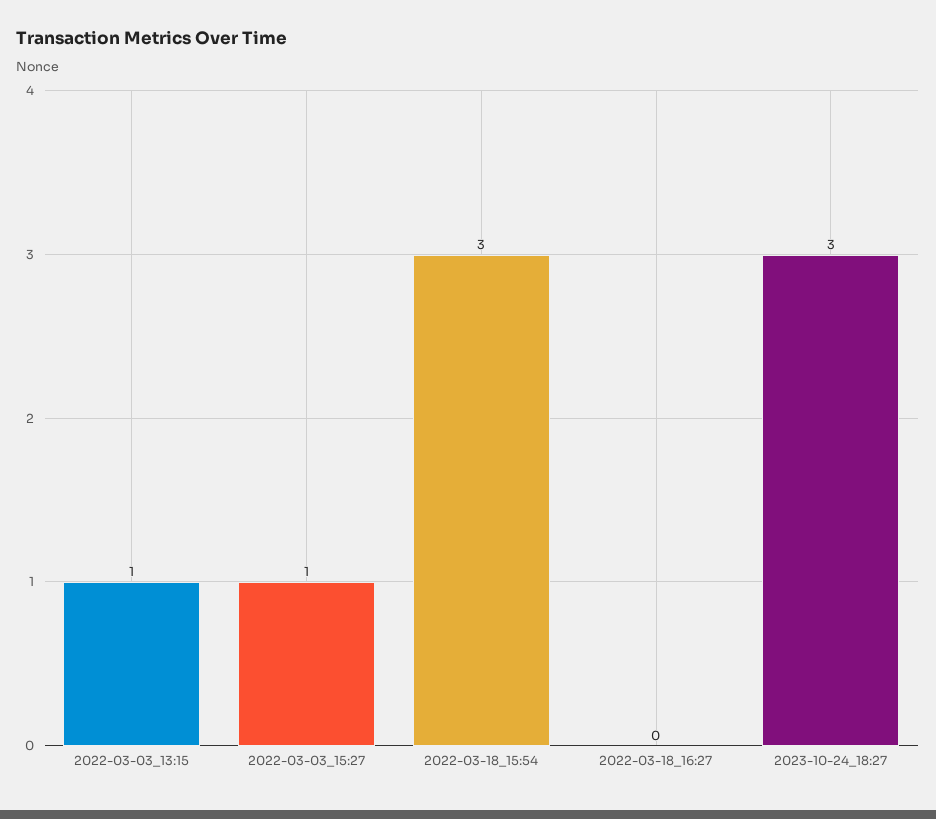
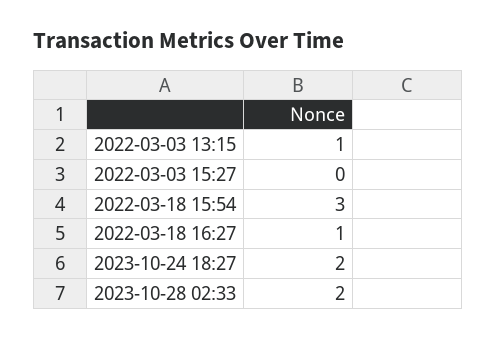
2022-03-03_15:27: 1 -> 0
2022-03-18_16:27: 0 -> 1
2023-10-24_18:27: 3 -> 2
2023-10-28 02:33: none -> 2

